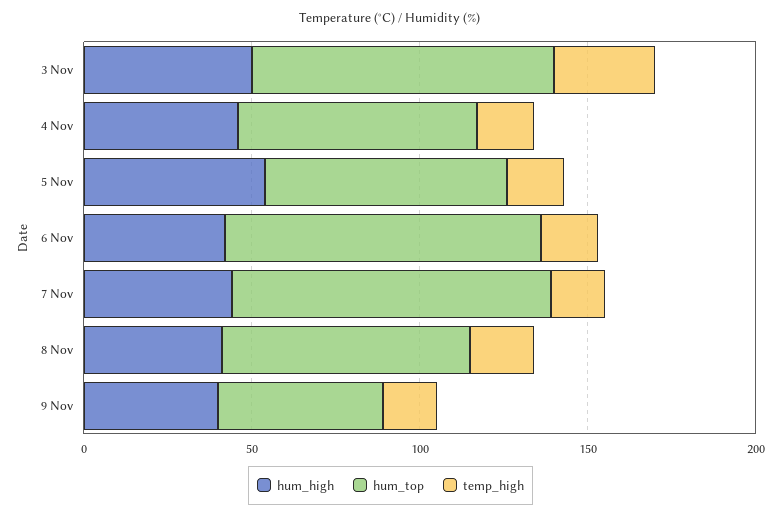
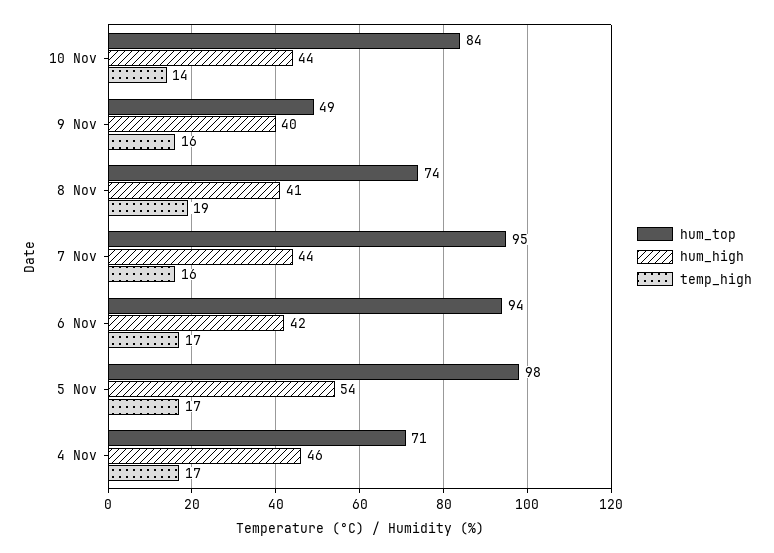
hum_high, 3 Nov: 50 -> none
hum_top, 3 Nov: 90 -> none
temp_high, 3 Nov: 30 -> none
hum_top, 5 Nov: 70 -> 98
hum_top, 10 Nov: none -> 84
hum_high, 10 Nov: none -> 44
temp_high, 10 Nov: none -> 14

